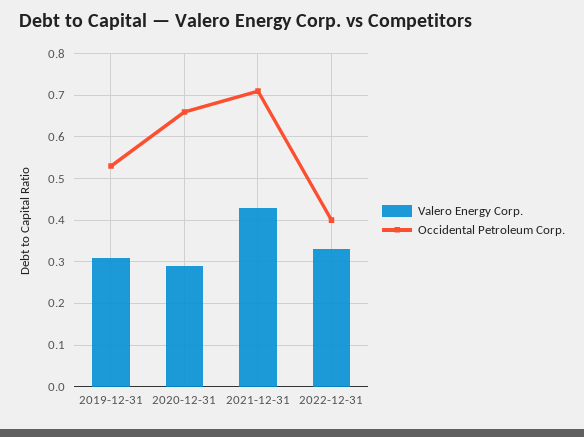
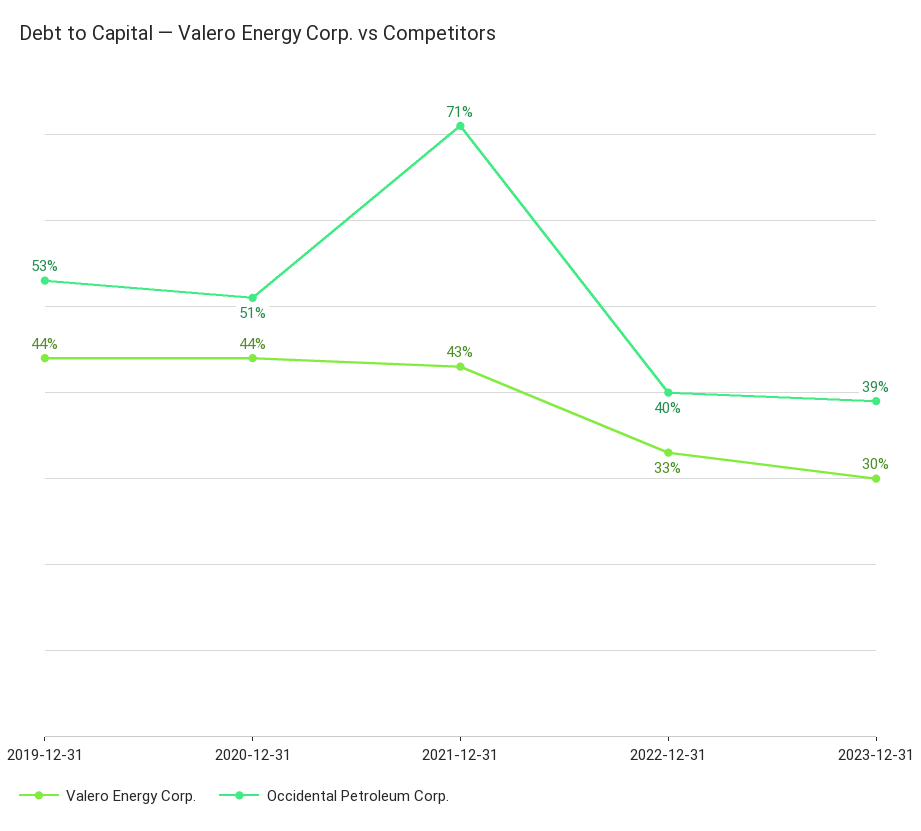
Valero Energy Corp., 2019-12-31: 0.3 -> 0.44
Valero Energy Corp., 2020-12-31: 0.3 -> 0.44
Occidental Petroleum Corp., 2020-12-31: 0.65 -> 0.51
Valero Energy Corp., 2023-12-31: none -> 0.3
Occidental Petroleum Corp., 2023-12-31: none -> 0.39

